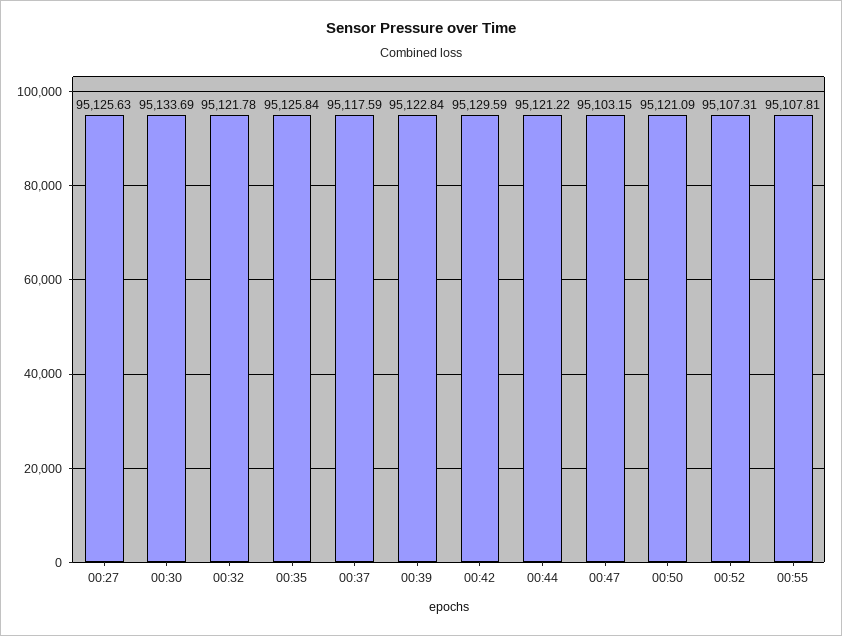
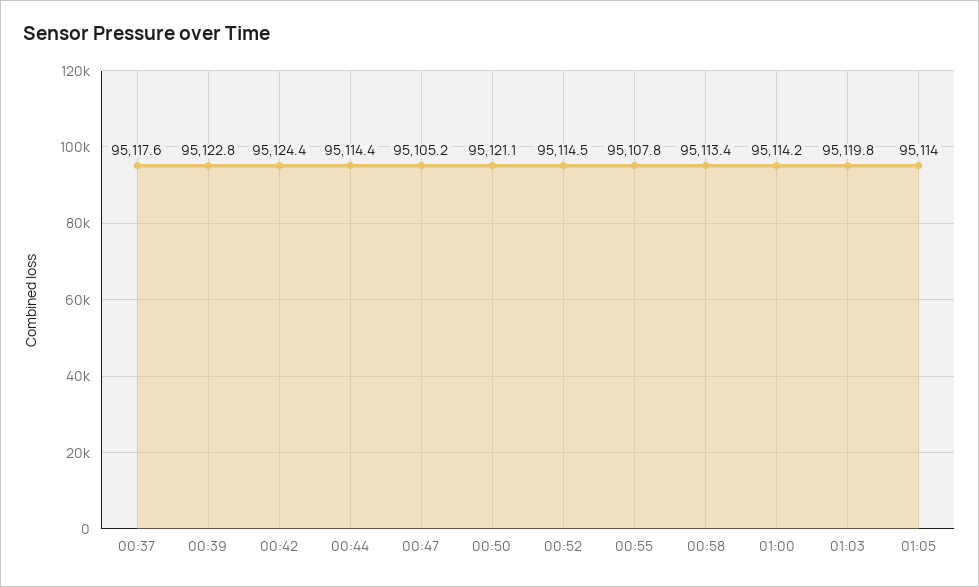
00:27: 95125.63 -> none
00:30: 95133.69 -> none
00:32: 95121.78 -> none
00:35: 95125.84 -> none
00:42: 95129.59 -> 95124.4
00:44: 95121.22 -> 95114.4
00:47: 95103.15 -> 95105.2
00:52: 95107.31 -> 95114.5
00:58: none -> 95113.4
01:00: none -> 95114.2
01:03: none -> 95119.8
01:05: none -> 95114

